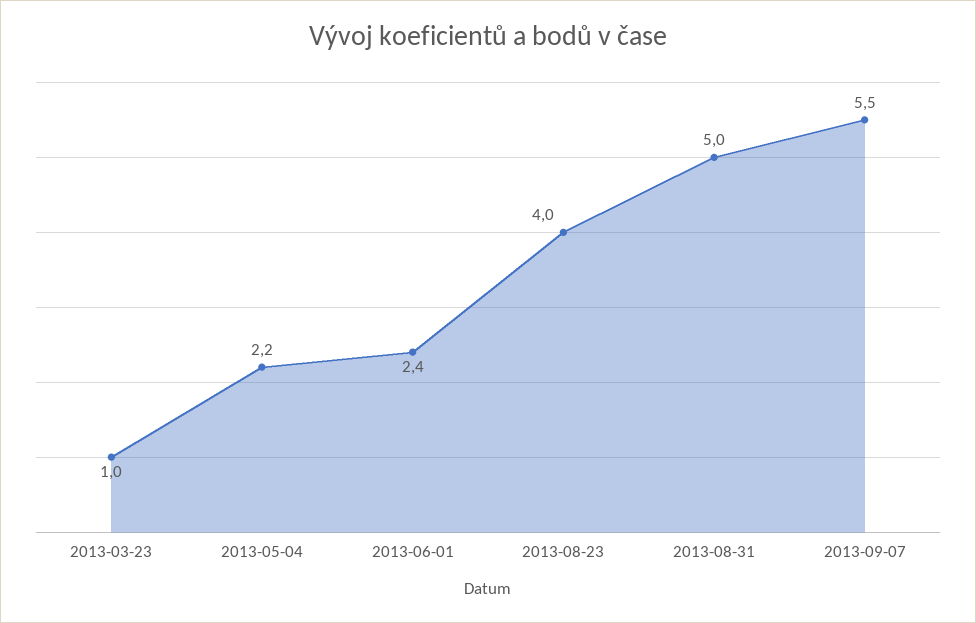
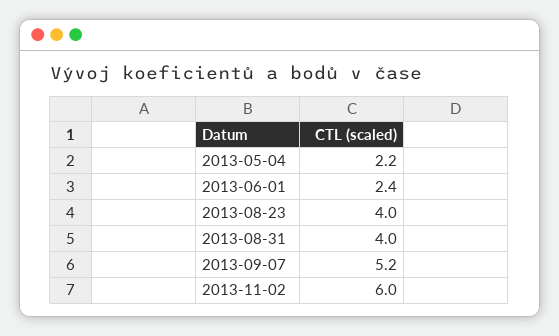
2013-03-23: 1 -> none
2013-08-31: 5 -> 4
2013-09-07: 5.5 -> 5.2
2013-11-02: none -> 6

